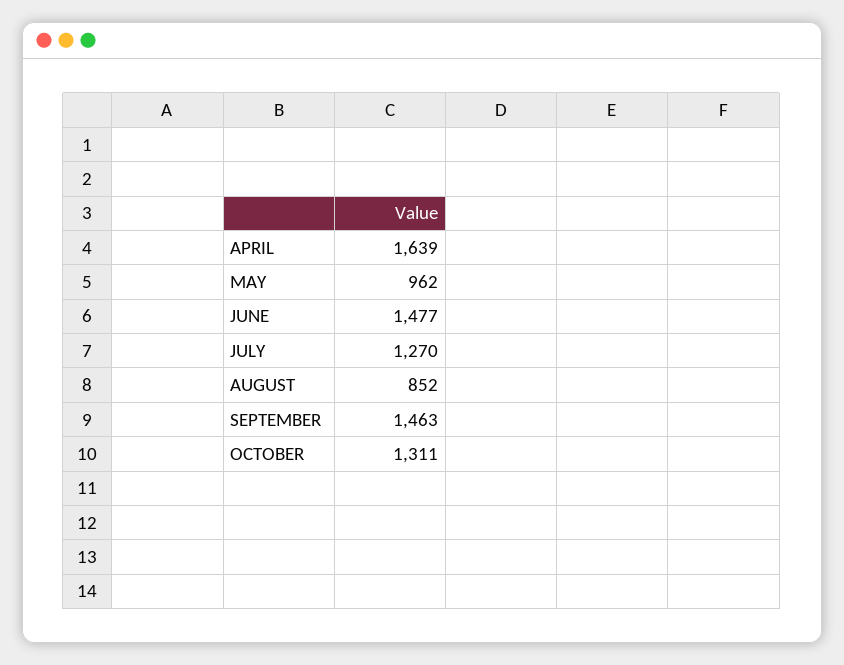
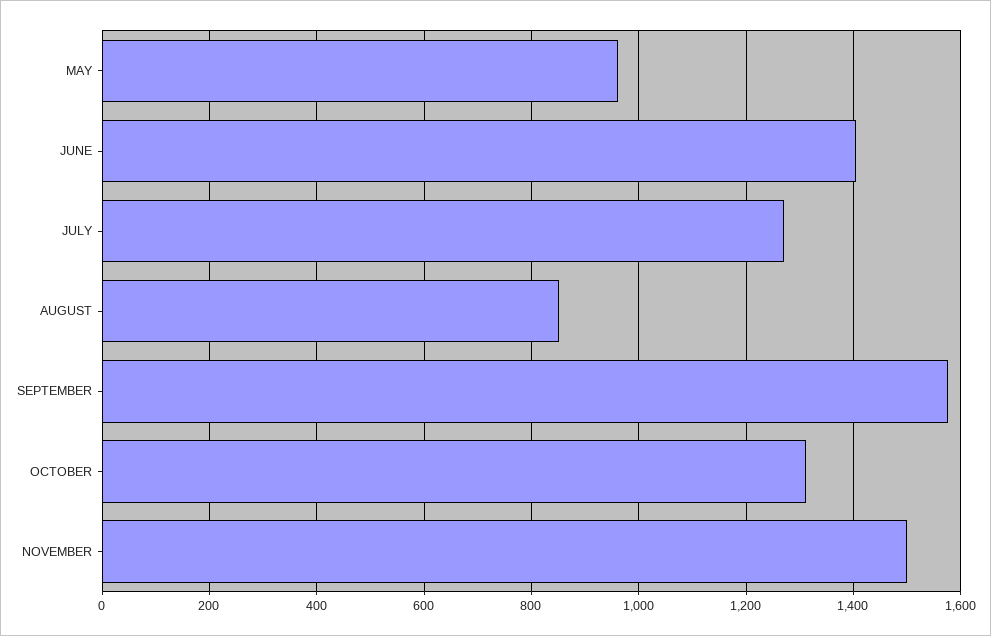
APRIL: 1639 -> none
JUNE: 1477 -> 1400
SEPTEMBER: 1463 -> 1580
NOVEMBER: none -> 1500

